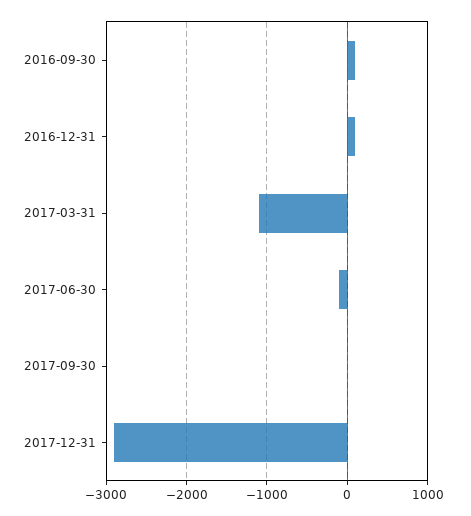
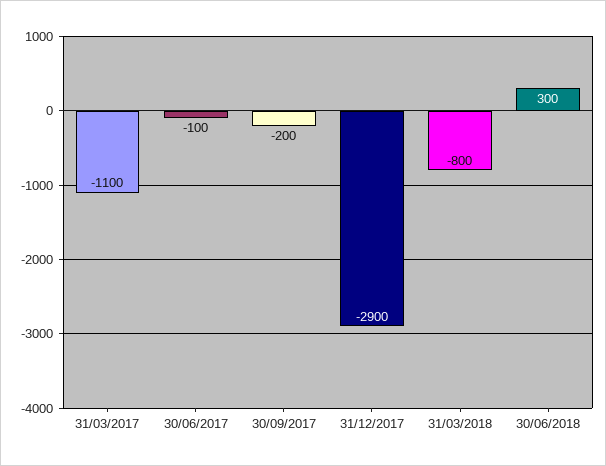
2016-09-30: 100 -> none
2016-12-31: 100 -> none
2017-09-30: 0 -> -200
31/03/2018: none -> -800
30/06/2018: none -> 300

